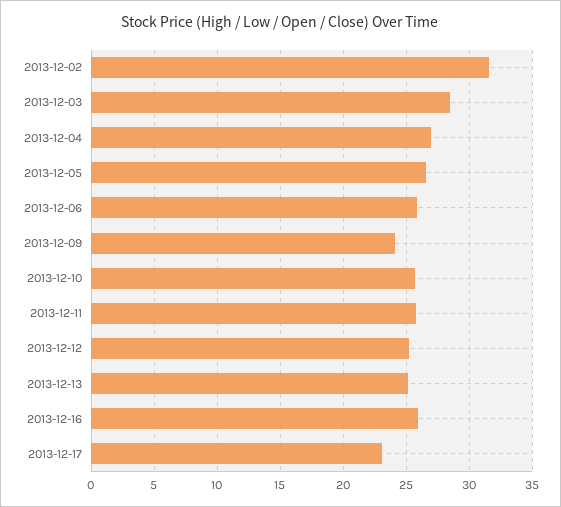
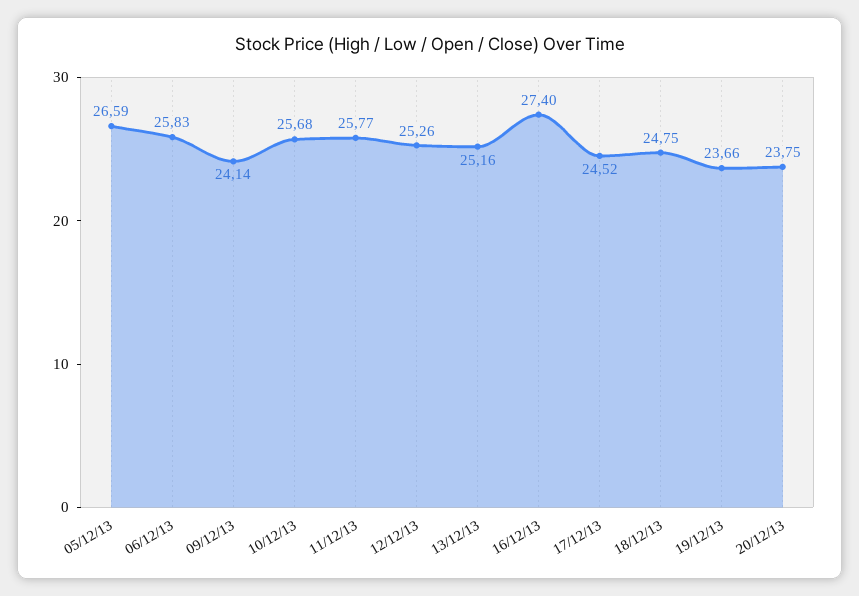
2013-12-02: 31.5 -> none
2013-12-03: 28.5 -> none
2013-12-04: 27 -> none
2013-12-16: 26 -> 27.4
2013-12-17: 23 -> 24.52
18/12/13: none -> 24.75
19/12/13: none -> 23.66
20/12/13: none -> 23.75

